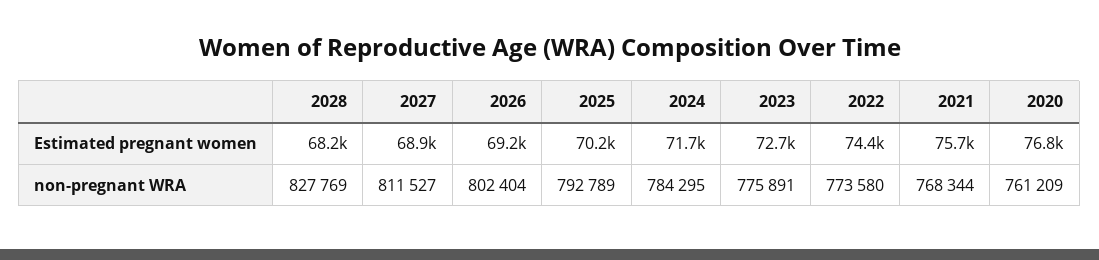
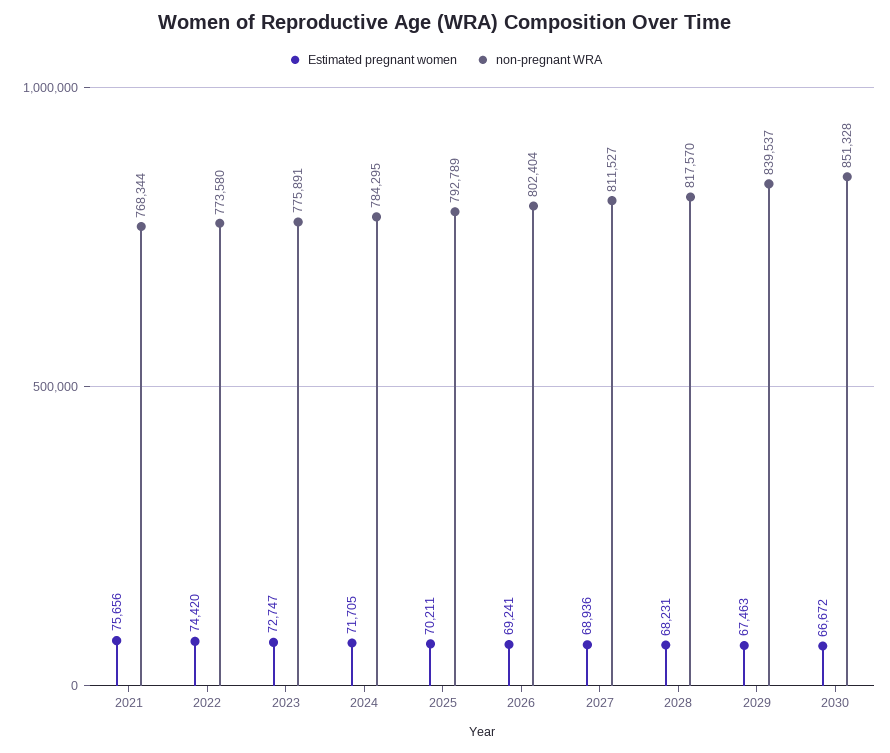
Estimated pregnant women, 2020: 76800 -> none
non-pregnant WRA, 2028: 827769 -> 817570
non-pregnant WRA, 2020: 761209 -> none
Estimated pregnant women, 2029: none -> 67463
non-pregnant WRA, 2029: none -> 839537
Estimated pregnant women, 2030: none -> 66672
non-pregnant WRA, 2030: none -> 851328

